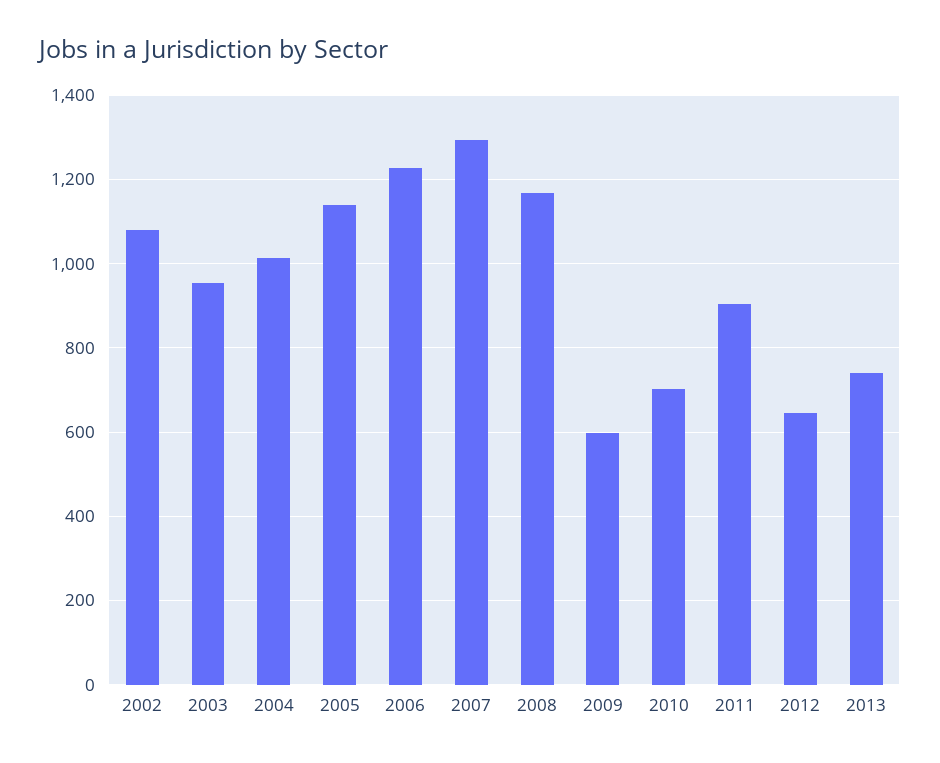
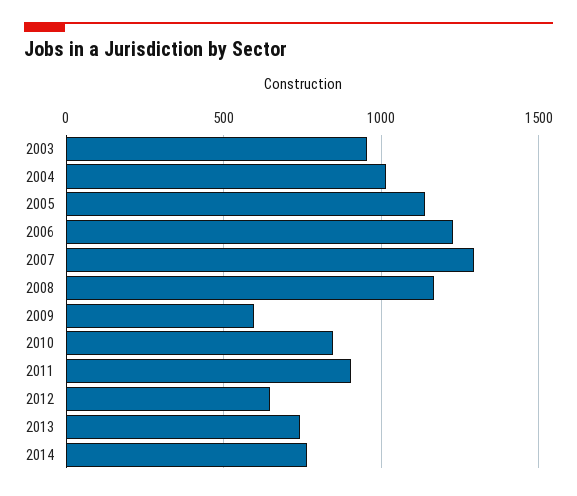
2002: 1080 -> none
2010: 700 -> 850
2014: none -> 750

